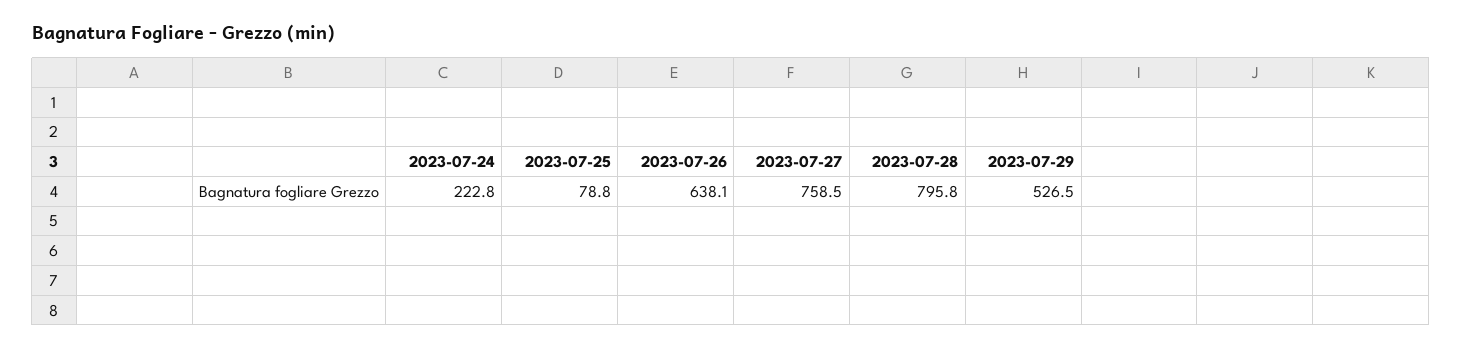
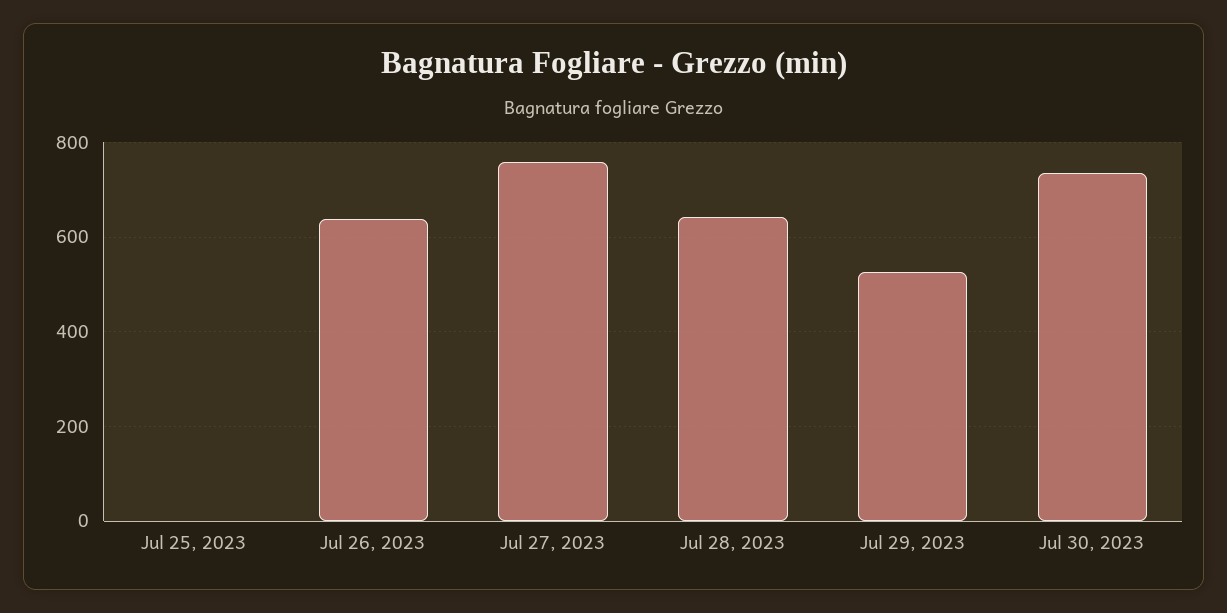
2023-07-24: 222.8 -> none
2023-07-25: 78.8 -> 0
2023-07-28: 795.8 -> 640
Jul 30, 2023: none -> 740

